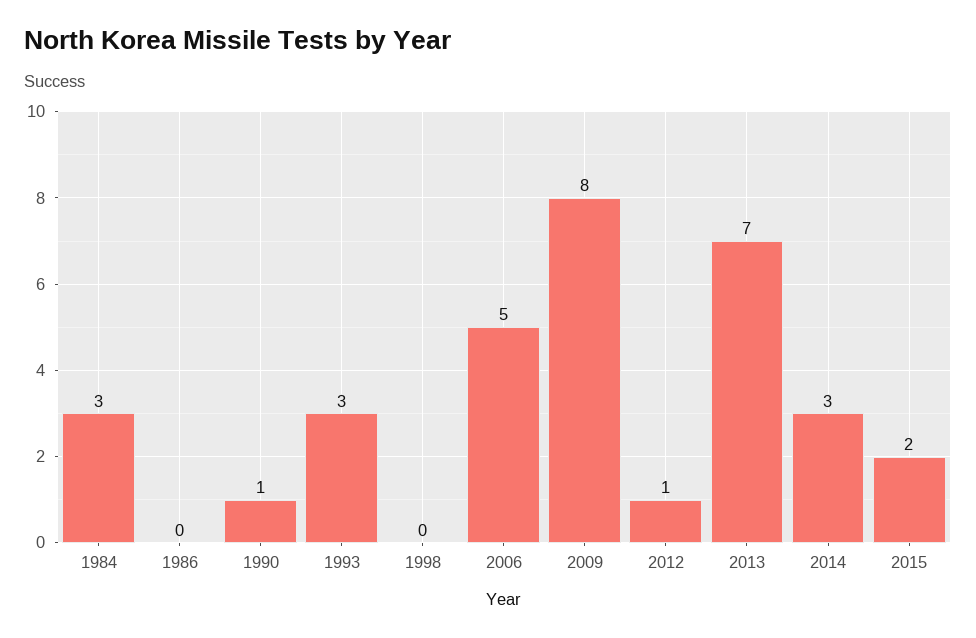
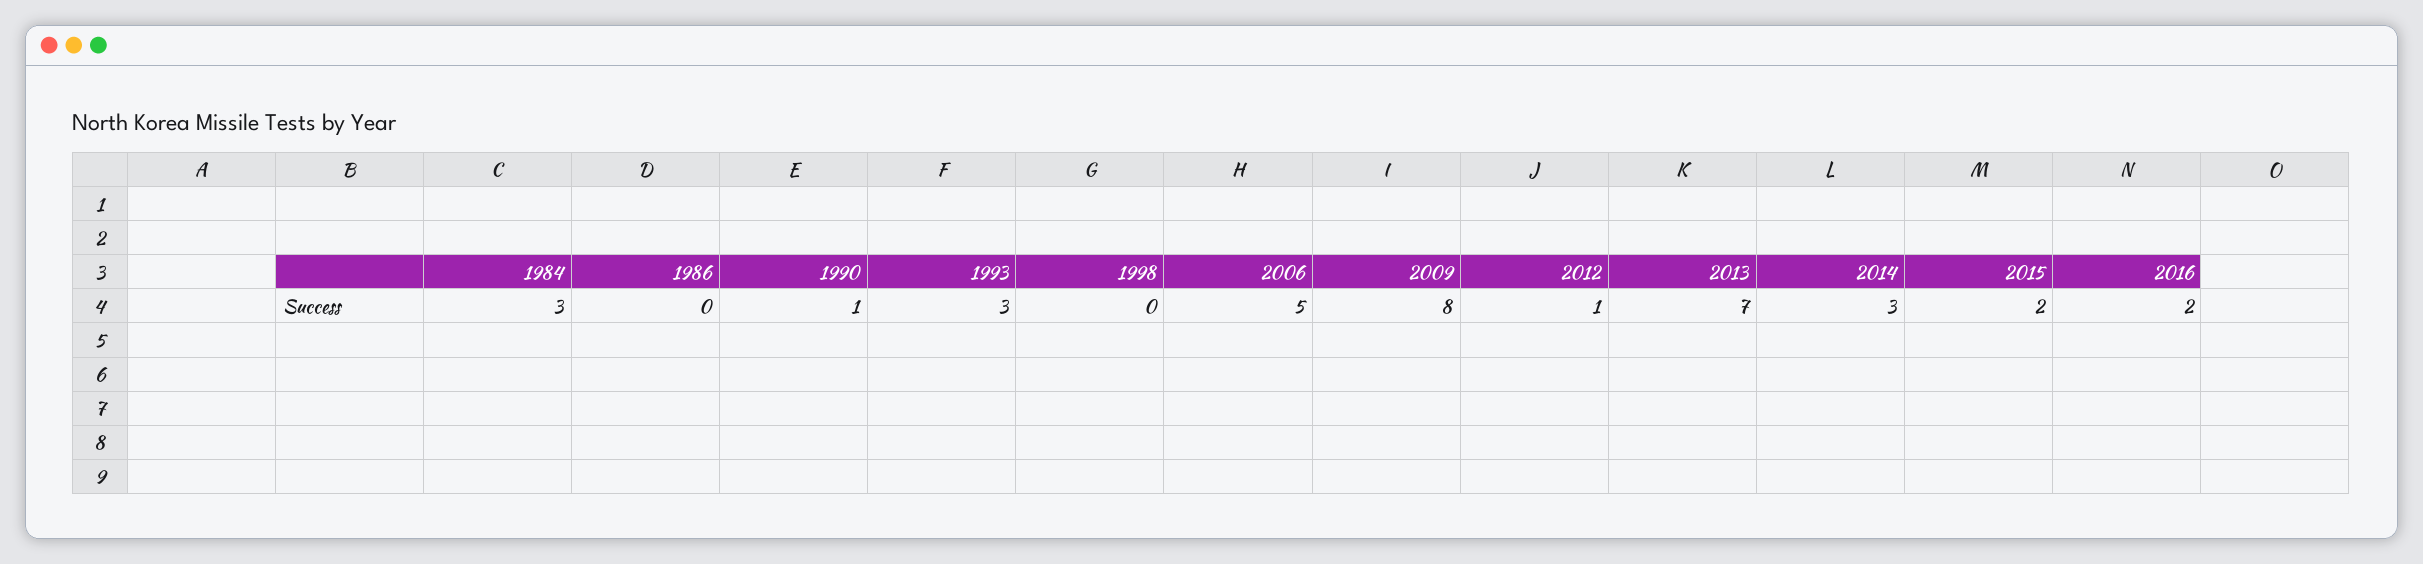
2016: none -> 2

